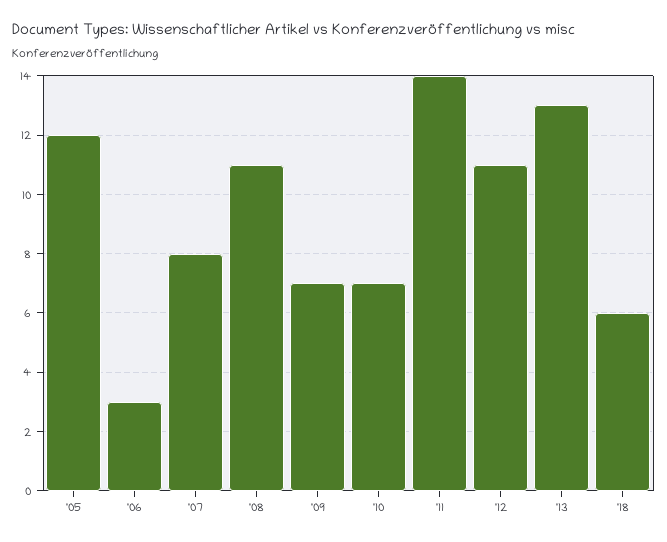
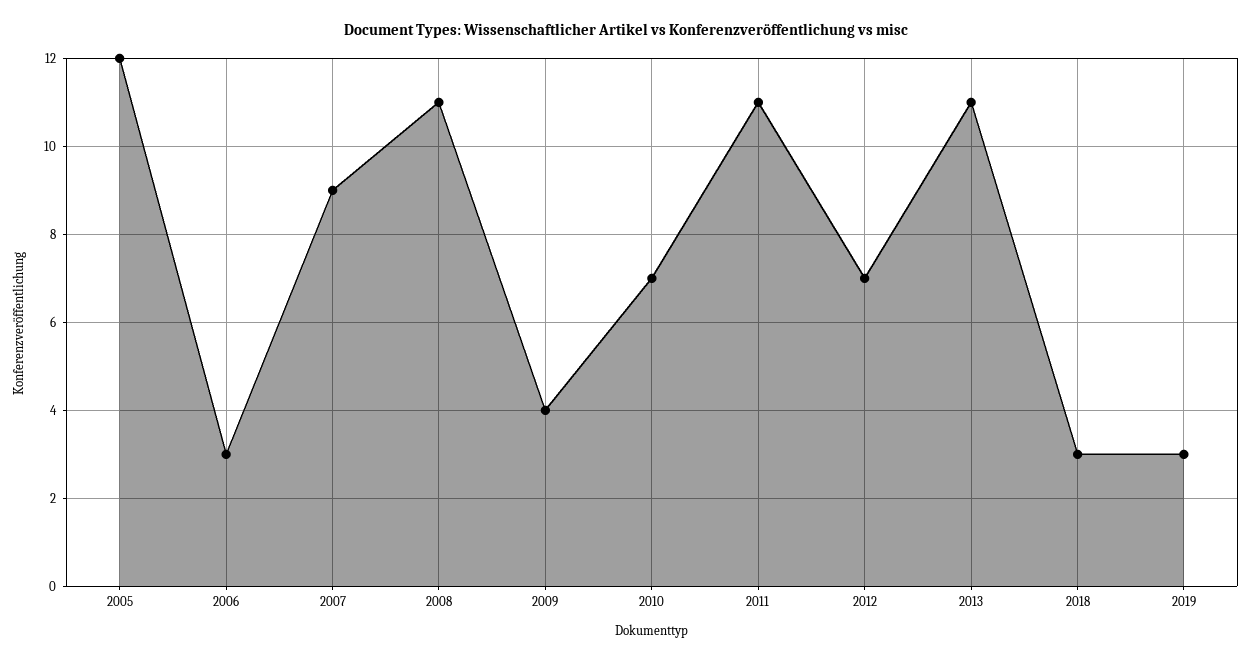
'07: 8 -> 9
'09: 7 -> 4
'11: 14 -> 11
'12: 11 -> 7
'13: 13 -> 11
'18: 6 -> 3
2019: none -> 3

